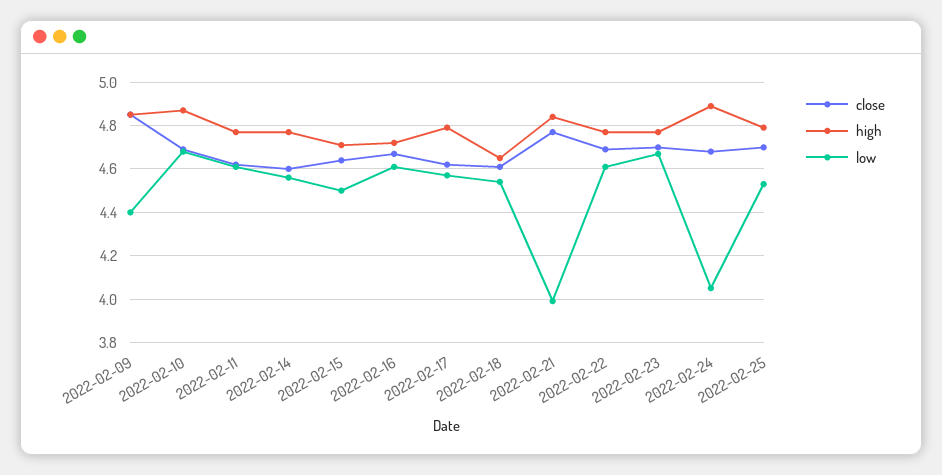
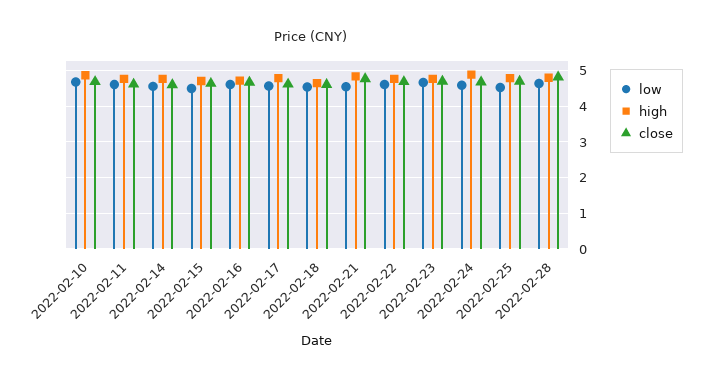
close, 2022-02-09: 4.85 -> none
high, 2022-02-09: 4.85 -> none
low, 2022-02-09: 4.4 -> none
low, 2022-02-21: 4 -> 4.6
low, 2022-02-24: 4.05 -> 4.6
low, 2022-02-28: none -> 4.6
high, 2022-02-28: none -> 4.8
close, 2022-02-28: none -> 4.8

